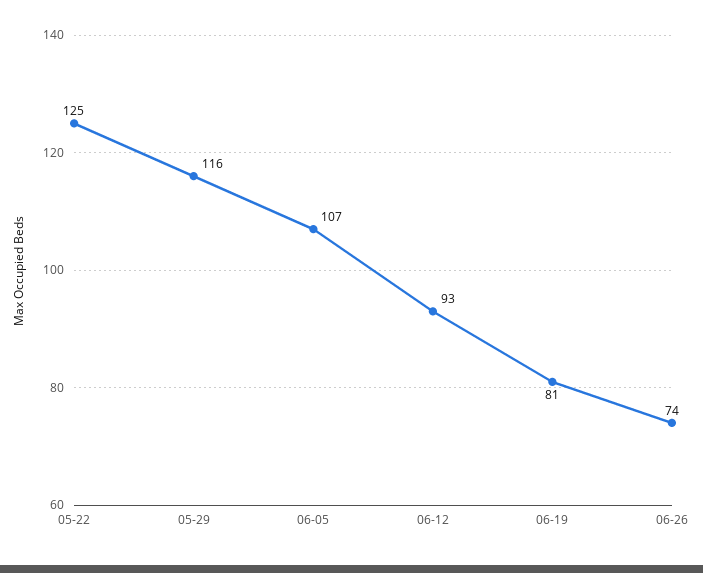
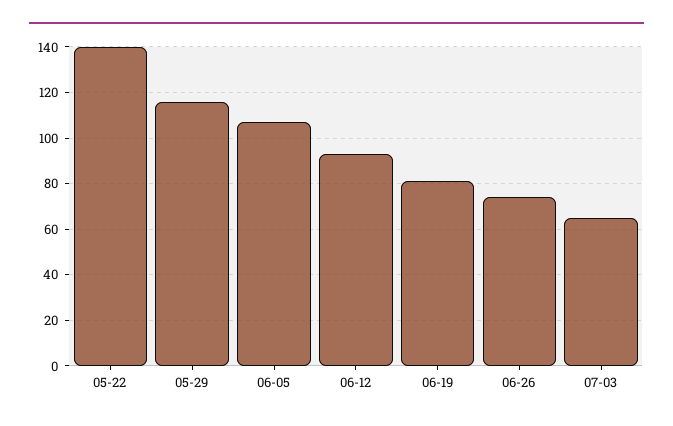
05-22: 125 -> 140
07-03: none -> 65

